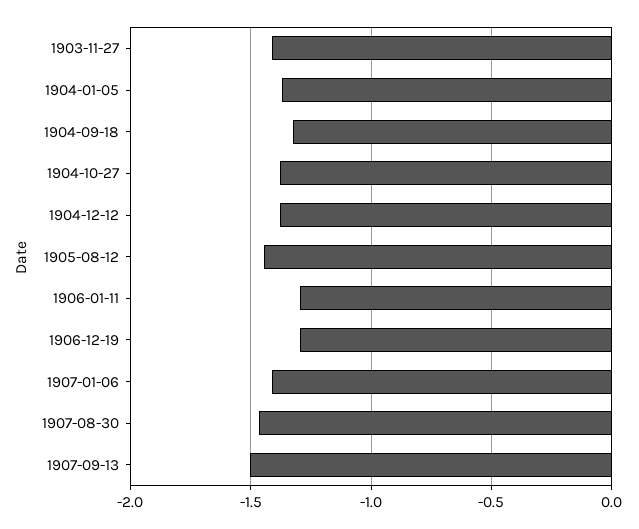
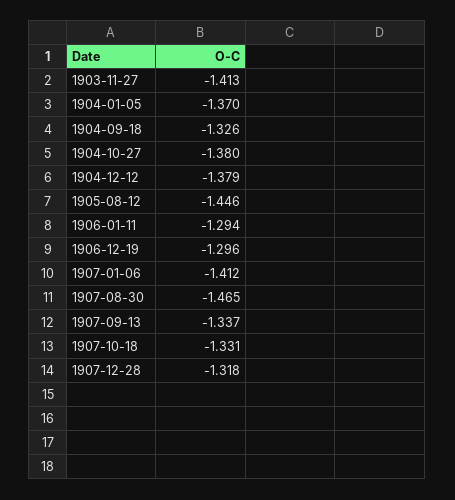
1907-09-13: -1.5 -> -1.337
1907-10-18: none -> -1.331
1907-12-28: none -> -1.318

